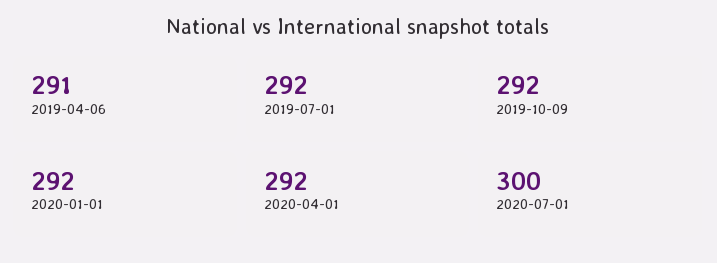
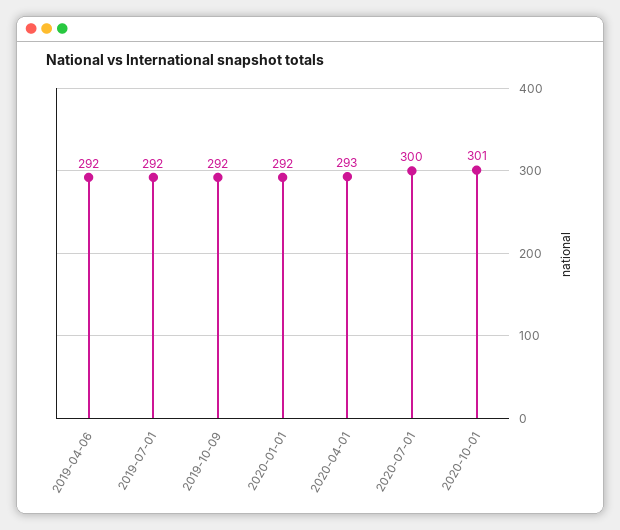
2019-04-06: 291 -> 292
2020-04-01: 292 -> 293
2020-10-01: none -> 301

